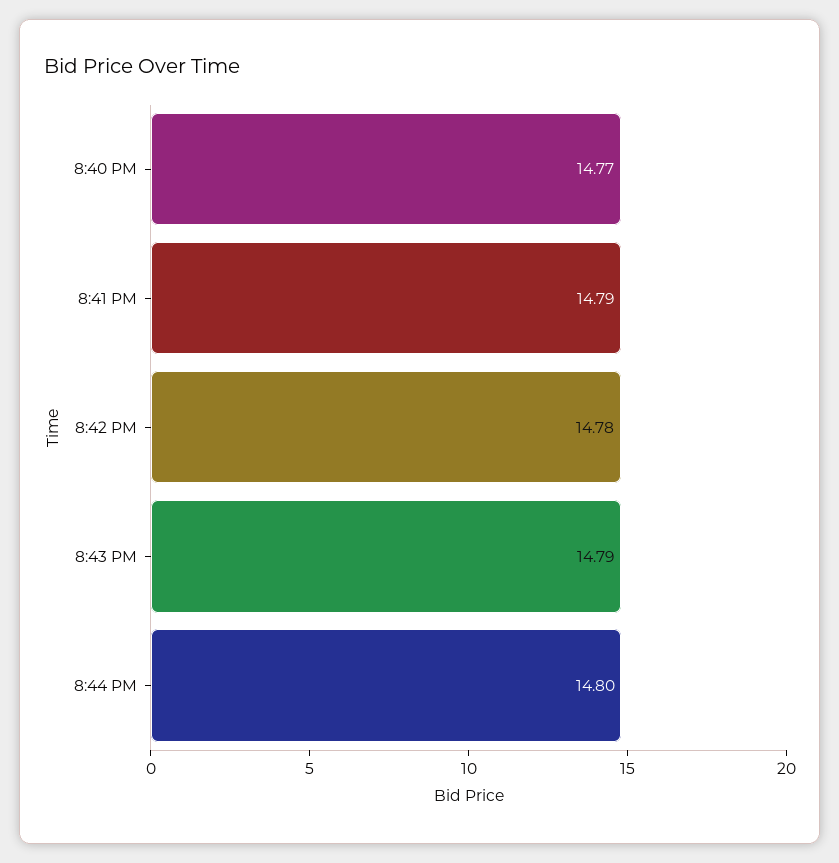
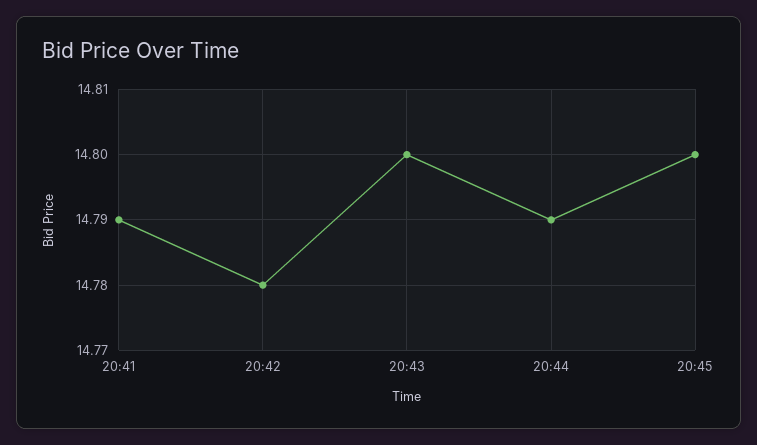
8:40 PM: 14.77 -> none
8:43 PM: 14.79 -> 14.8
8:44 PM: 14.8 -> 14.79
20:45: none -> 14.8

